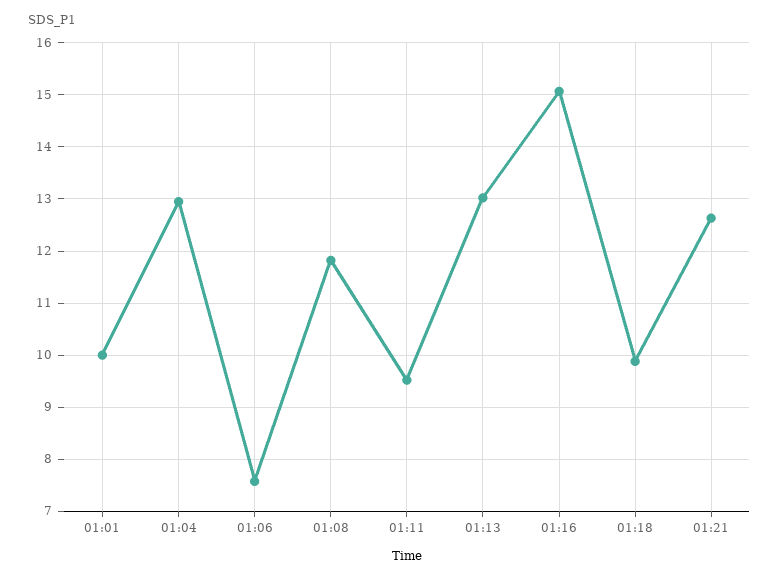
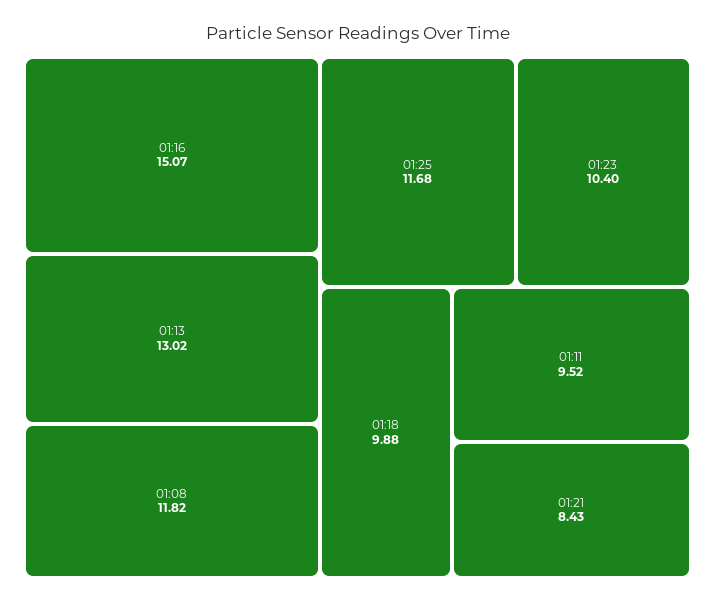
01:01: 10 -> none
01:04: 13 -> none
01:06: 7.6 -> none
01:21: 12.6 -> 8.43
01:25: none -> 11.68
01:23: none -> 10.4

